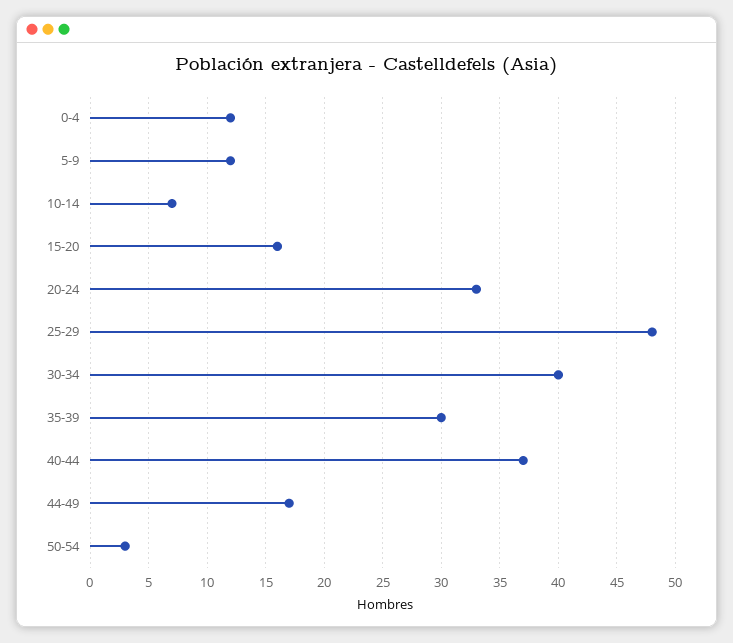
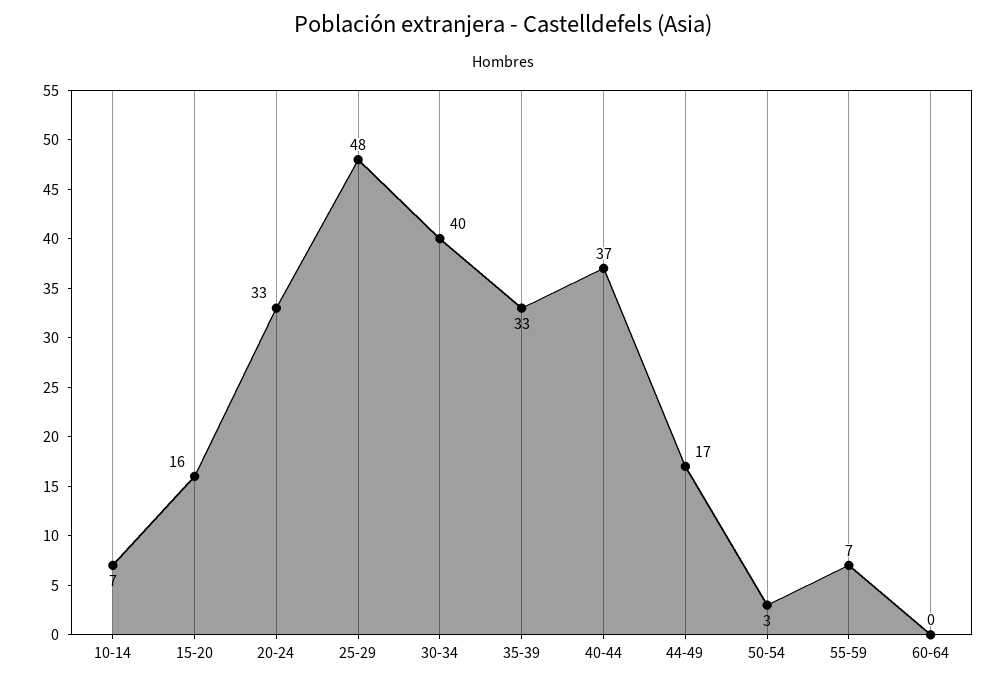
0-4: 12 -> none
5-9: 12 -> none
35-39: 30 -> 33
55-59: none -> 7
60-64: none -> 0

